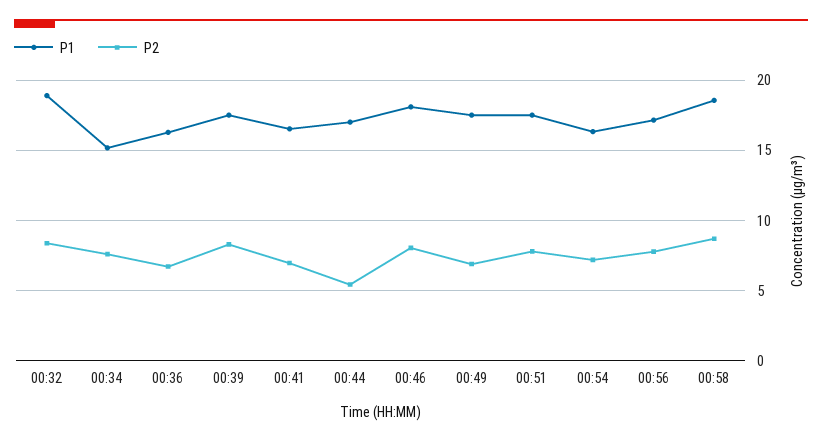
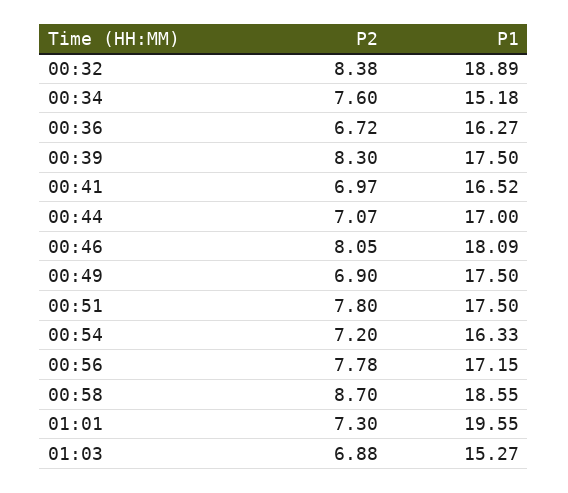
P2, 00:44: 5.5 -> 7.07
P2, 01:01: none -> 7.3
P1, 01:01: none -> 19.55
P2, 01:03: none -> 6.88
P1, 01:03: none -> 15.27

